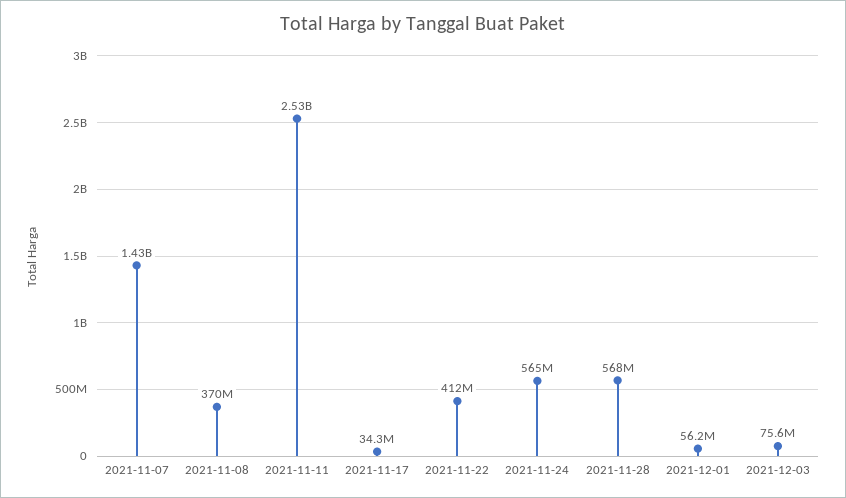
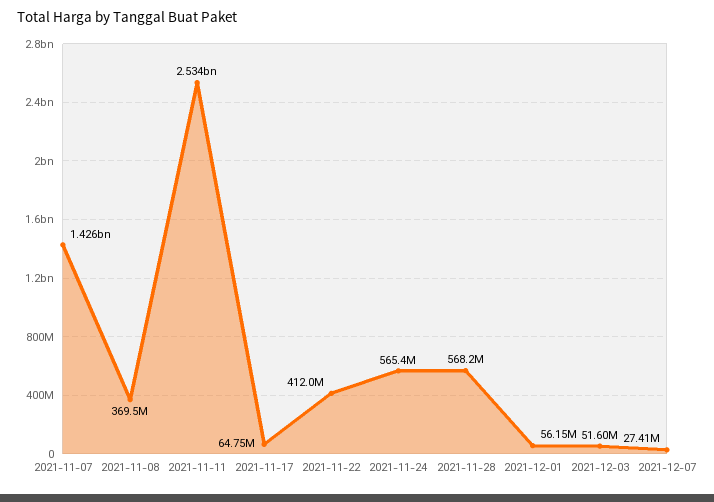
2021-11-17: 34300000 -> 64750000
2021-12-03: 75600000 -> 51600000
2021-12-07: none -> 27410000

